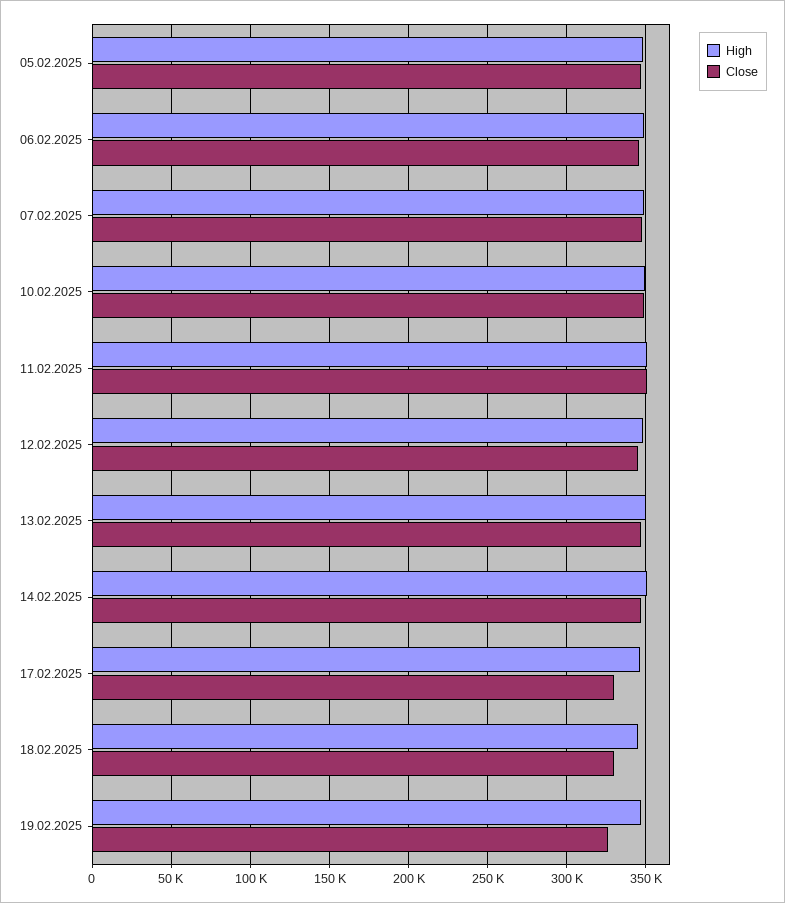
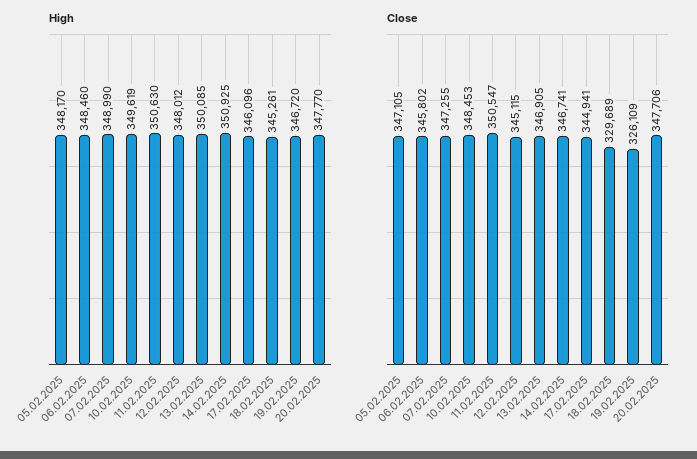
Close, 17.02.2025: 330000 -> 344941
High, 20.02.2025: none -> 347770
Close, 20.02.2025: none -> 347706

